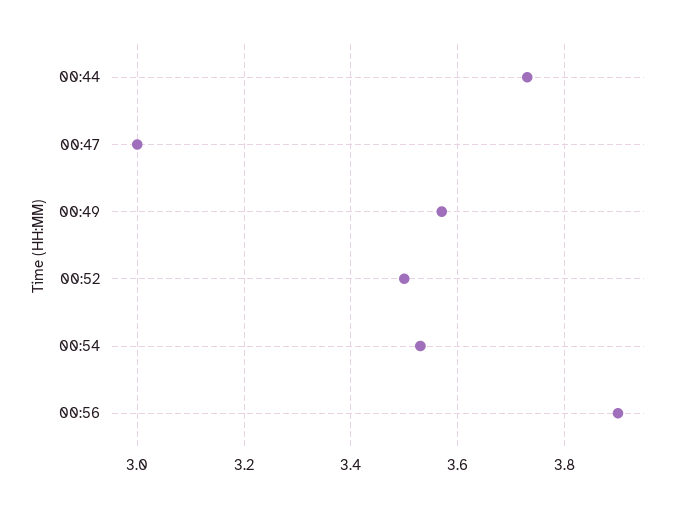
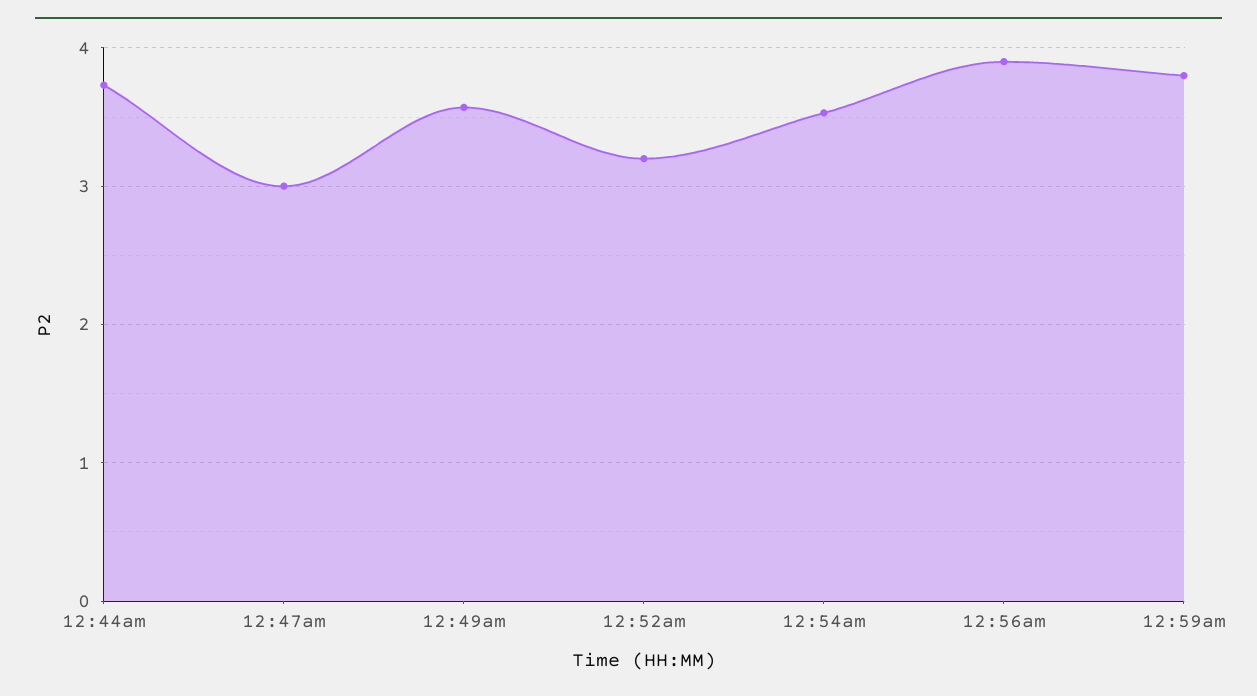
00:52: 3.5 -> 3.2
12:59am: none -> 3.8

